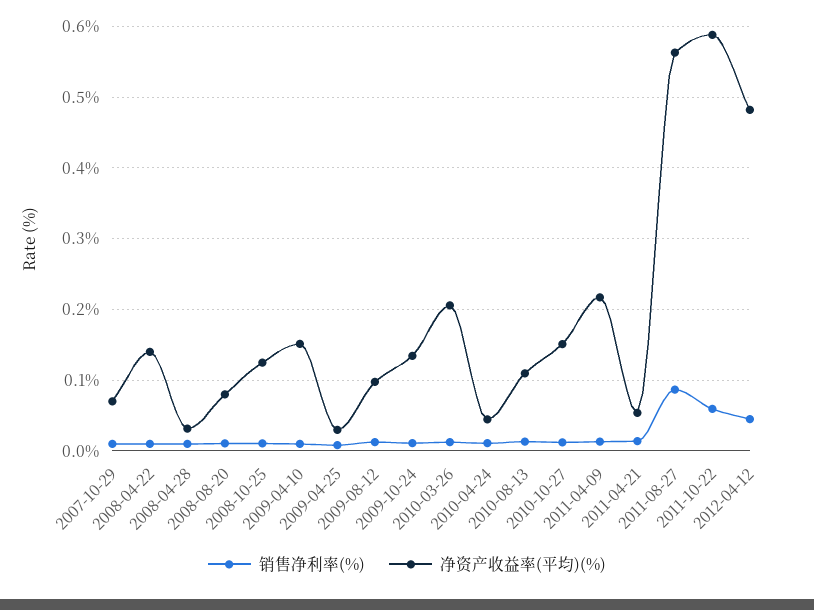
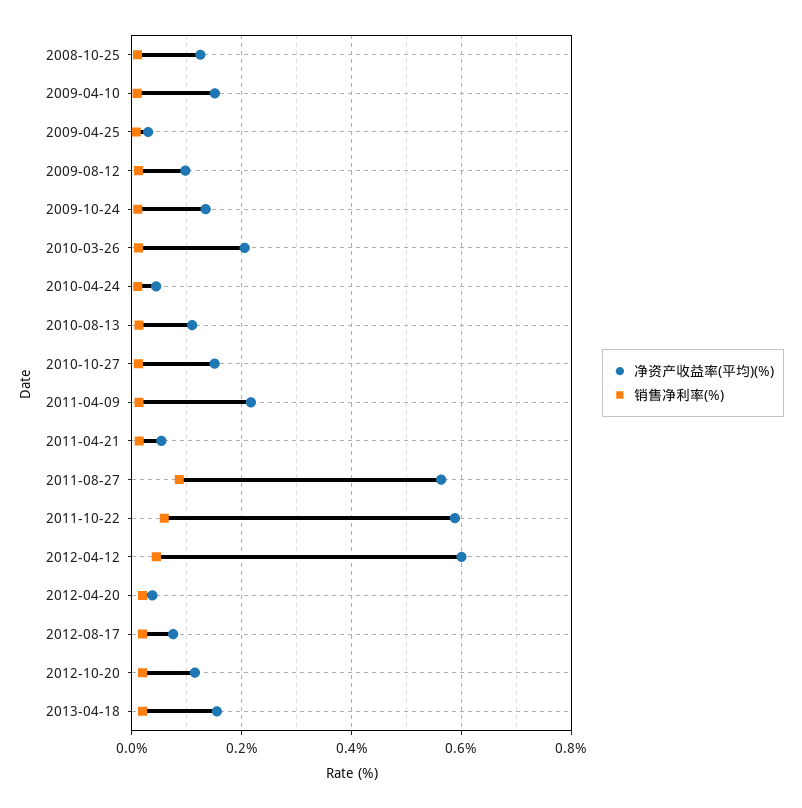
销售净利率(%), 2007-10-29: 0.01 -> none
净资产收益率(平均)(%), 2007-10-29: 0.07 -> none
销售净利率(%), 2008-04-22: 0.01 -> none
净资产收益率(平均)(%), 2008-04-22: 0.14 -> none
销售净利率(%), 2008-04-28: 0.01 -> none
净资产收益率(平均)(%), 2008-04-28: 0.03 -> none
销售净利率(%), 2008-08-20: 0.01 -> none
净资产收益率(平均)(%), 2008-08-20: 0.08 -> none
净资产收益率(平均)(%), 2012-04-12: 0.48 -> 0.6
净资产收益率(平均)(%), 2012-04-20: none -> 0.04
销售净利率(%), 2012-04-20: none -> 0.02
净资产收益率(平均)(%), 2012-08-17: none -> 0.08
销售净利率(%), 2012-08-17: none -> 0.02
净资产收益率(平均)(%), 2012-10-20: none -> 0.12
销售净利率(%), 2012-10-20: none -> 0.02
净资产收益率(平均)(%), 2013-04-18: none -> 0.16
销售净利率(%), 2013-04-18: none -> 0.02

